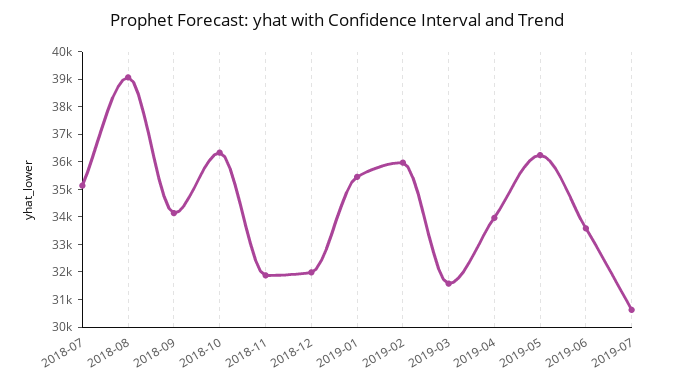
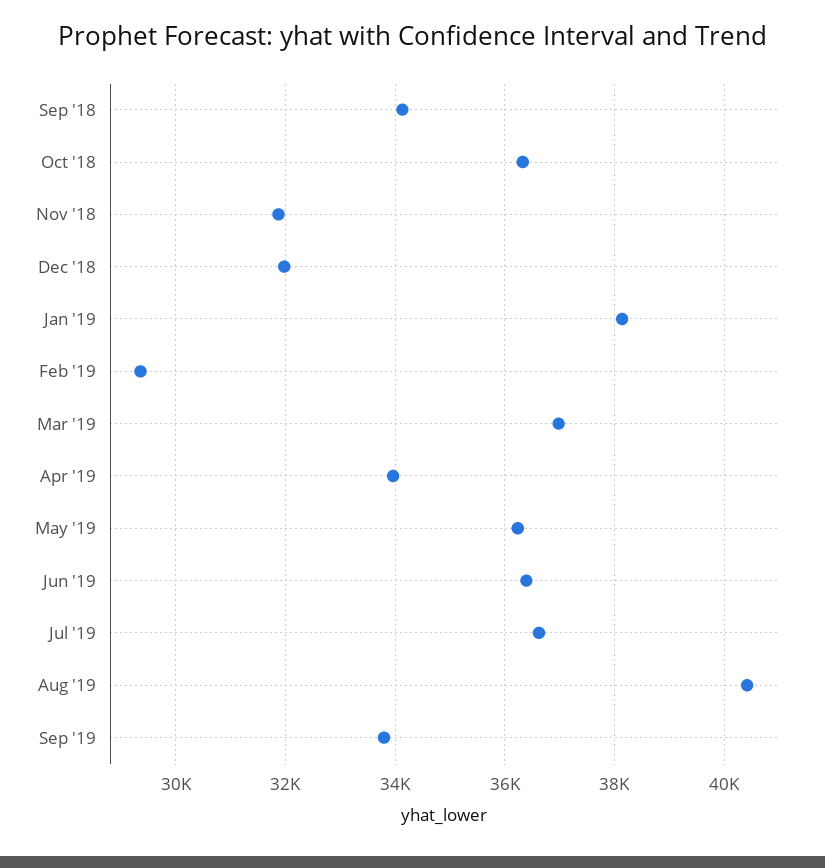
2018-07: 35000 -> none
2018-08: 39000 -> none
2019-01: 35500 -> 38200
2019-02: 36000 -> 29400
2019-03: 31500 -> 37000
2019-06: 33500 -> 36400
2019-07: 30500 -> 36600
Aug '19: none -> 40400
Sep '19: none -> 33800

